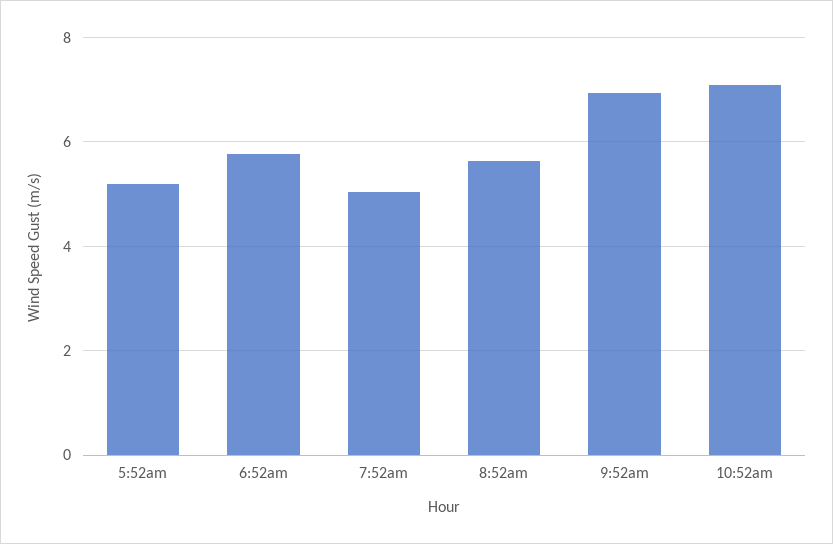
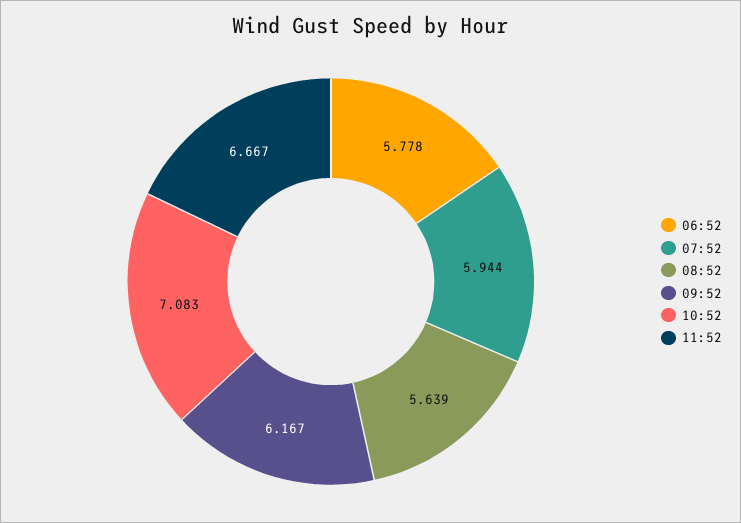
5:52am: 5.2 -> none
7:52am: 5 -> 5.944
9:52am: 7 -> 6.167
11:52: none -> 6.667

